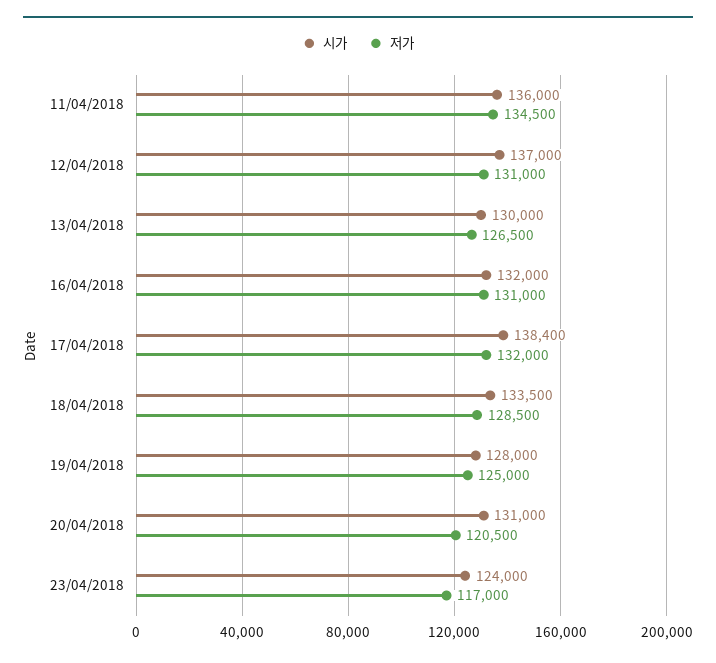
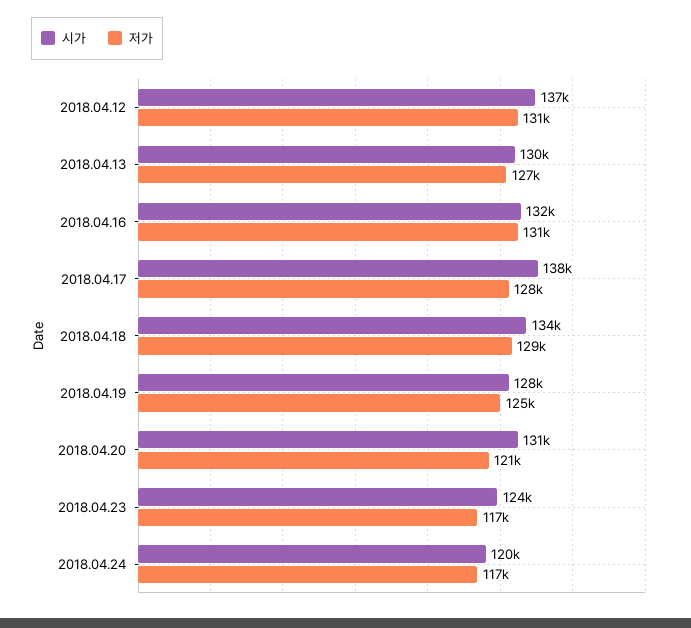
시가, 11/04/2018: 136000 -> none
저가, 11/04/2018: 134500 -> none
저가, 17/04/2018: 132000 -> 128000
시가, 2018.04.24: none -> 120000
저가, 2018.04.24: none -> 117000

